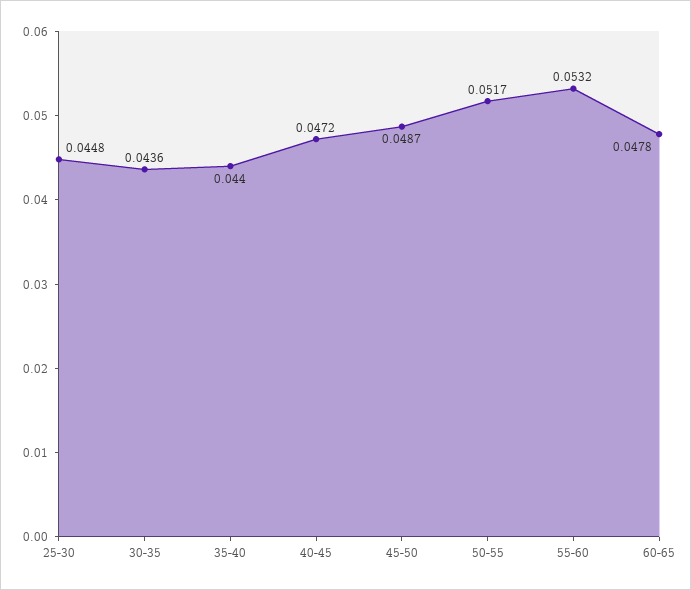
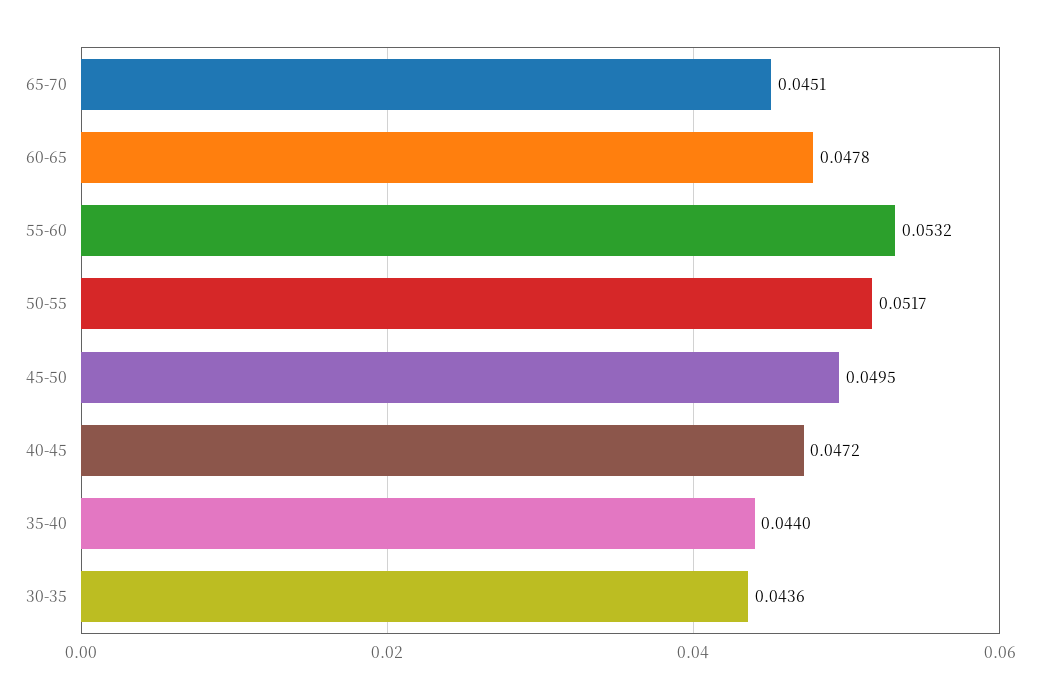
25-30: 0.0448 -> none
45-50: 0.0487 -> 0.0495
65-70: none -> 0.0451

